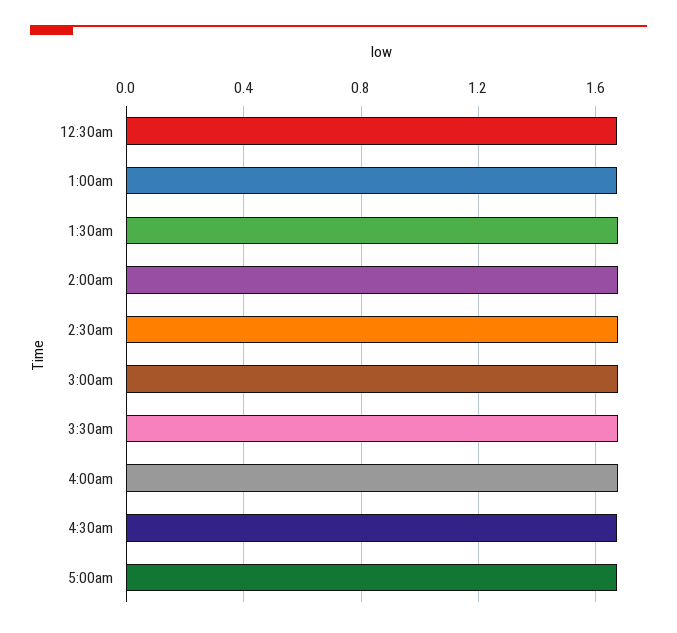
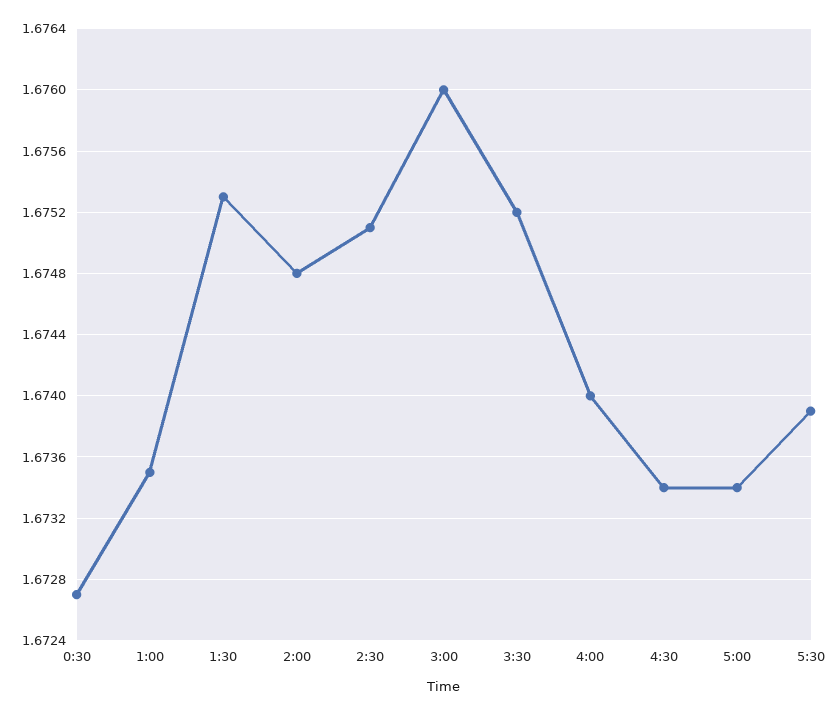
5:30: none -> 1.6739

